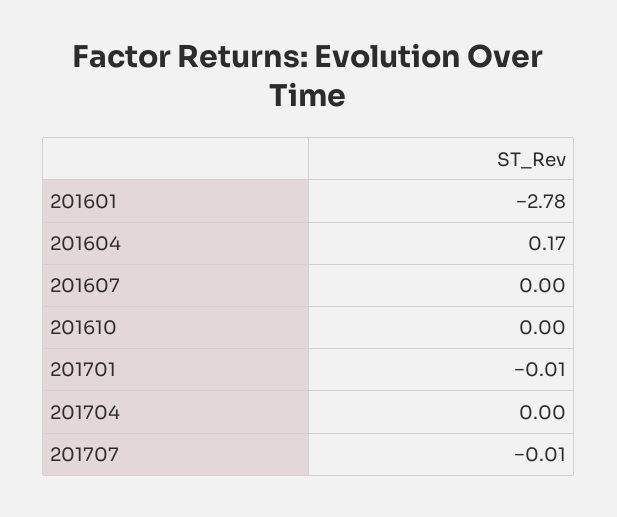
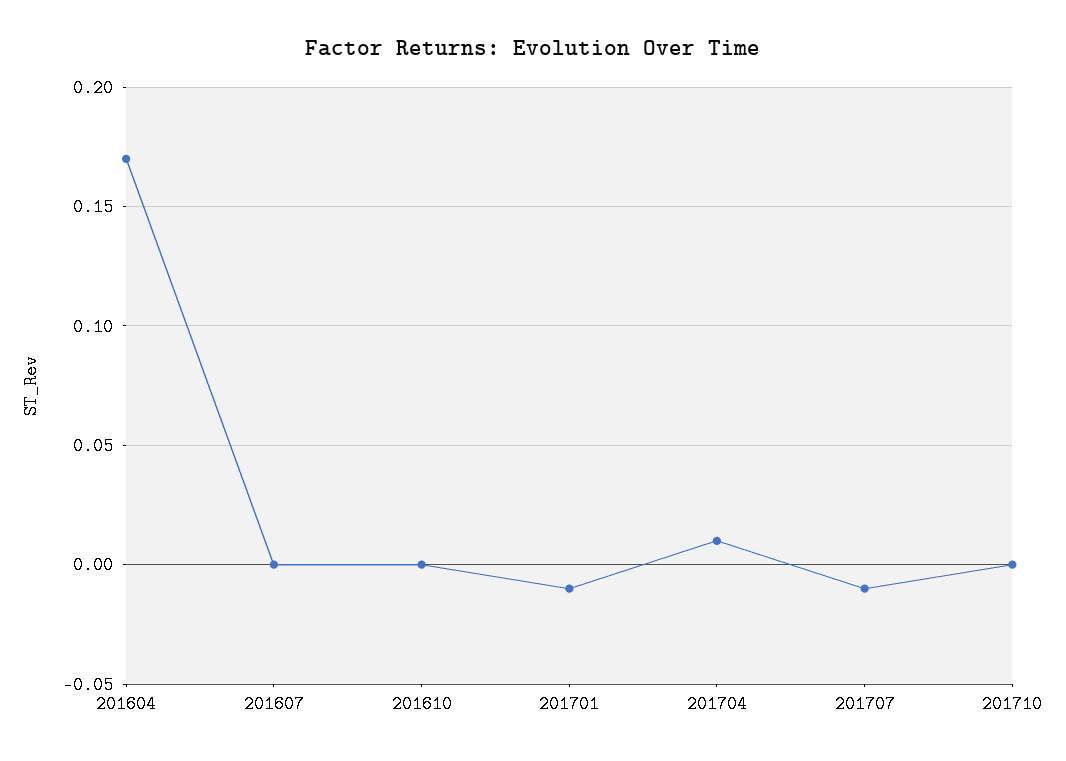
201601: -2.78 -> none
201704: 0 -> 0.01
201710: none -> 0

